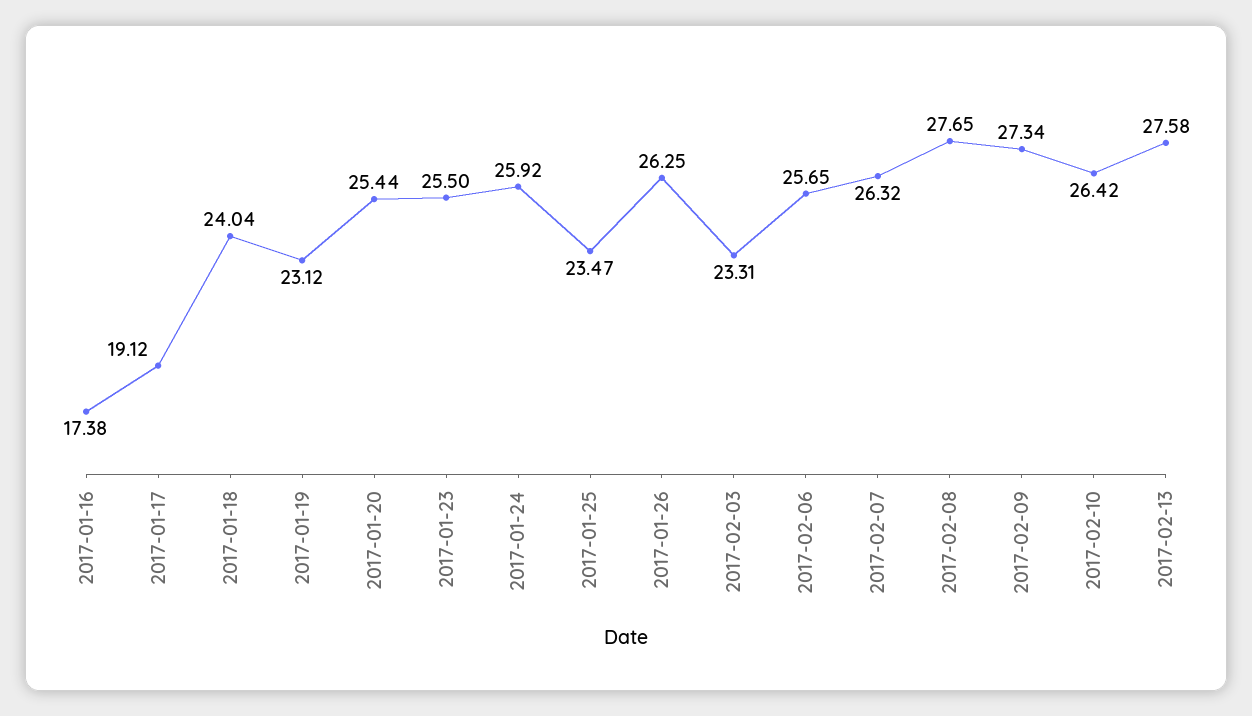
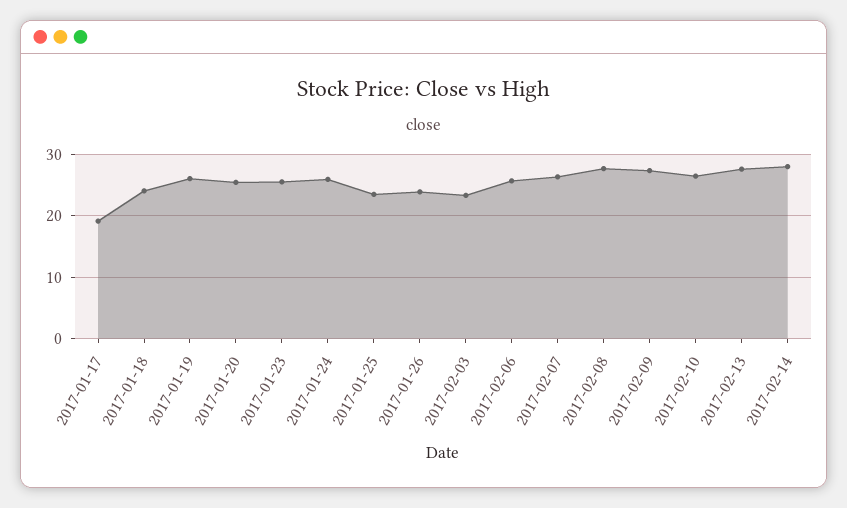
2017-01-16: 17.38 -> none
2017-01-19: 23.12 -> 26
2017-01-26: 26.25 -> 24
2017-02-14: none -> 28

